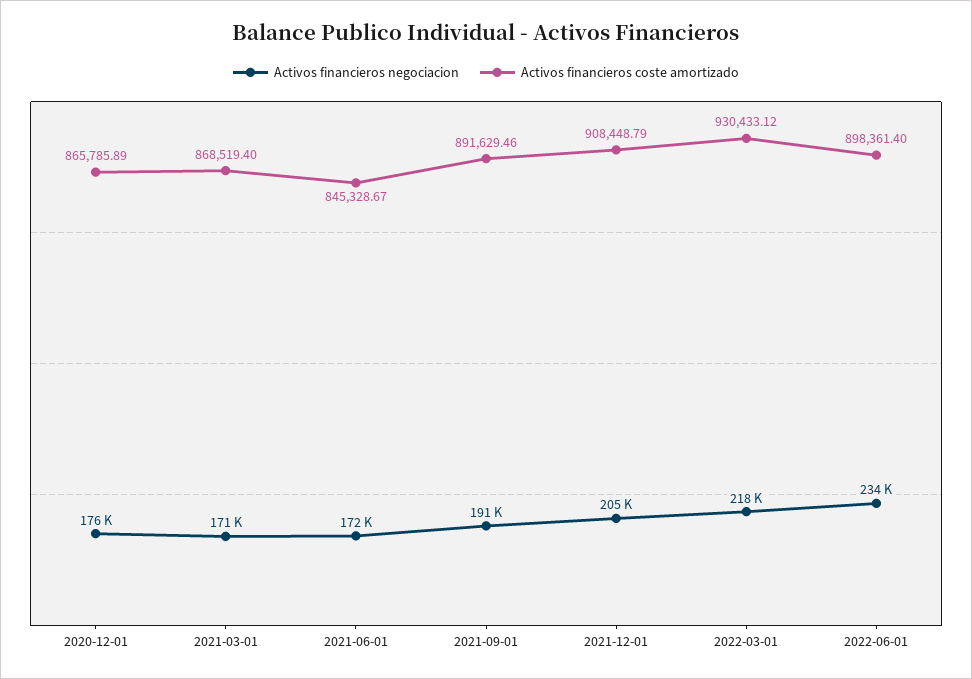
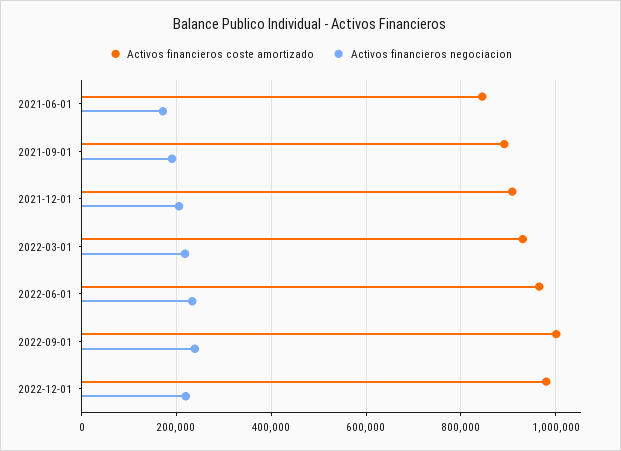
Activos financieros negociacion, 2020-12-01: 176000 -> none
Activos financieros coste amortizado, 2020-12-01: 865785.89 -> none
Activos financieros negociacion, 2021-03-01: 171000 -> none
Activos financieros coste amortizado, 2021-03-01: 868519.4 -> none
Activos financieros coste amortizado, 2022-06-01: 898361.4 -> 960000
Activos financieros coste amortizado, 2022-09-01: none -> 1000000
Activos financieros negociacion, 2022-09-01: none -> 240000
Activos financieros coste amortizado, 2022-12-01: none -> 980000
Activos financieros negociacion, 2022-12-01: none -> 220000

